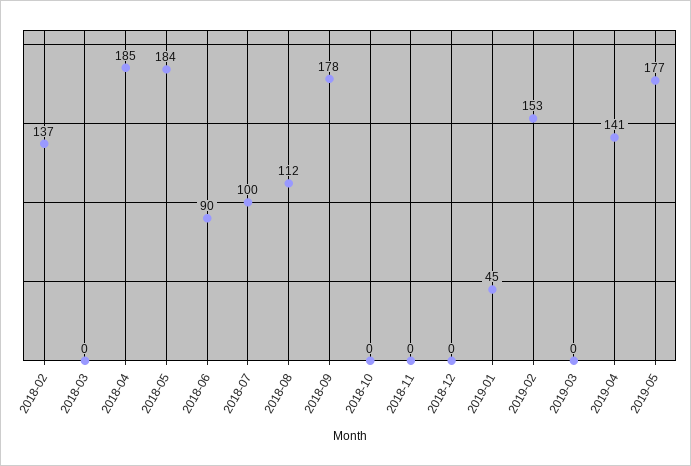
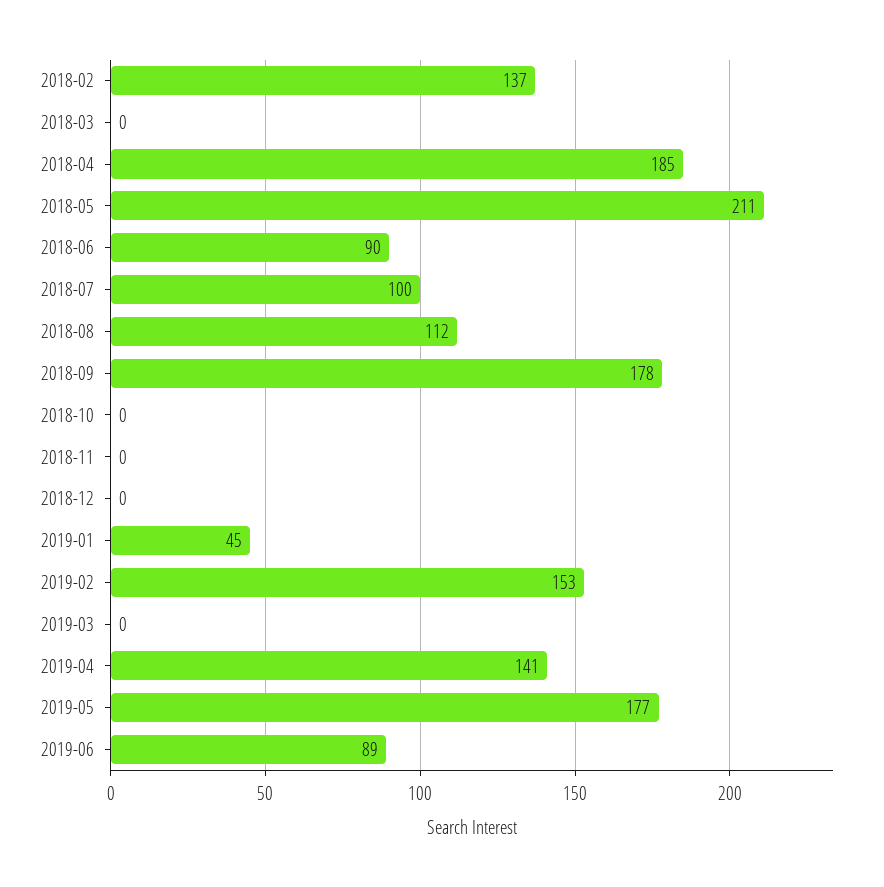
2018-05: 184 -> 211
2019-06: none -> 89

